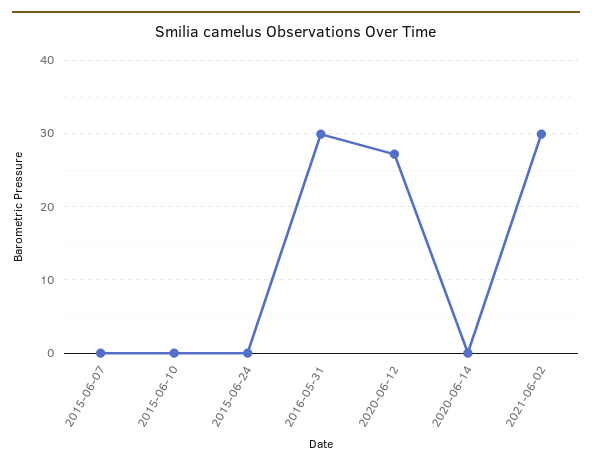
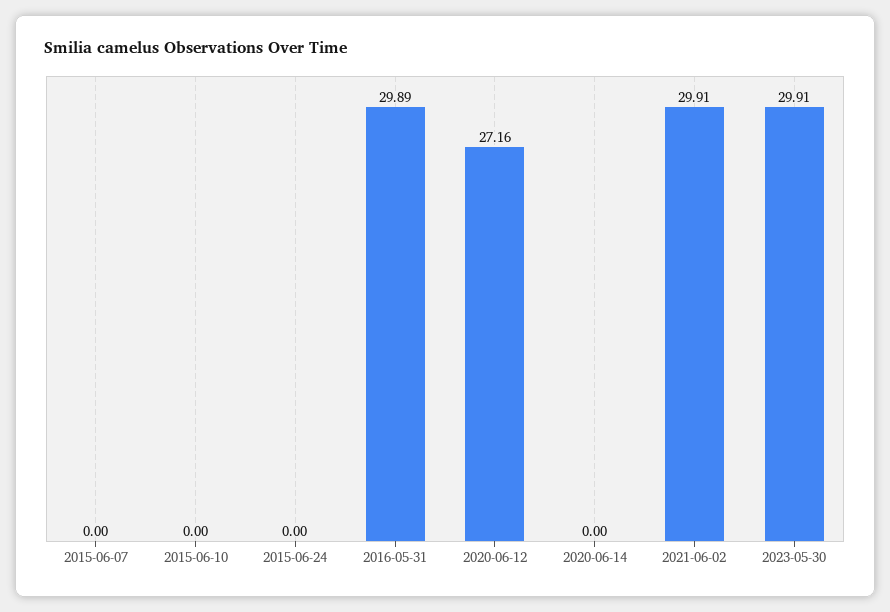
2023-05-30: none -> 29.91

